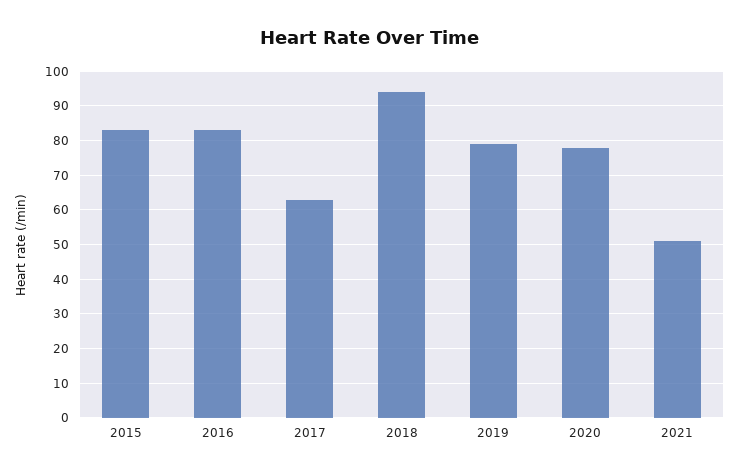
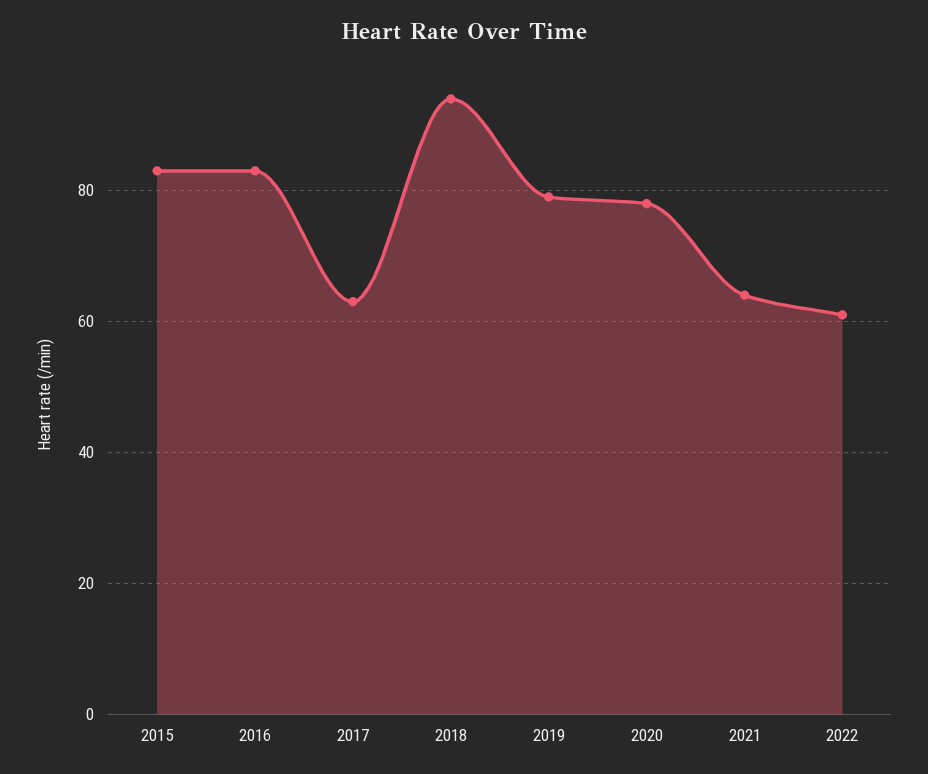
2021: 50 -> 65
2022: none -> 60

